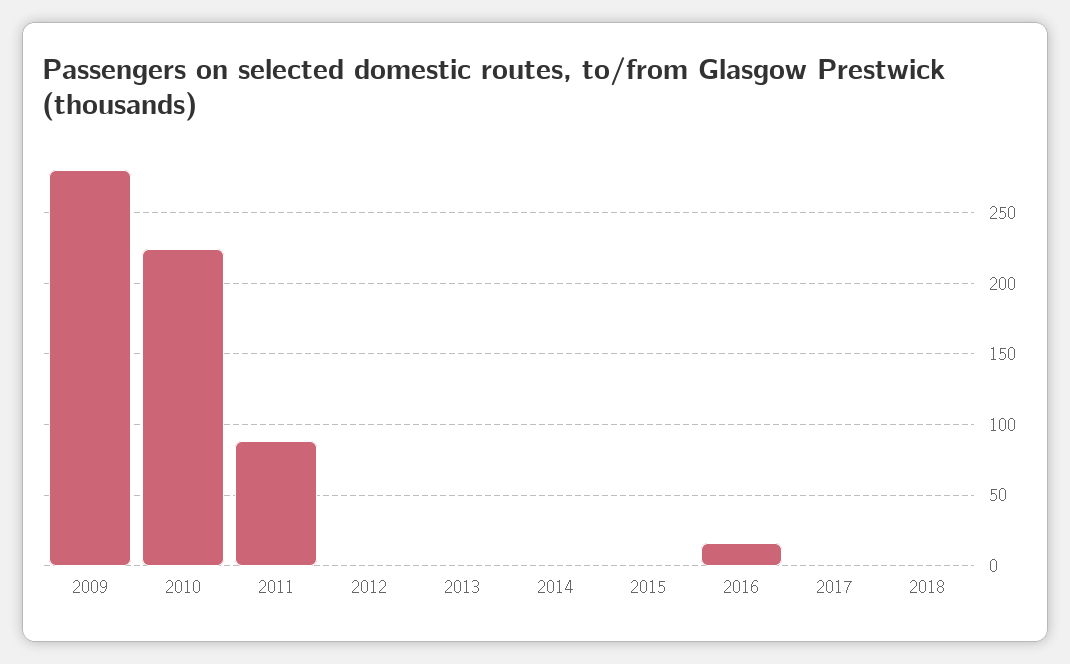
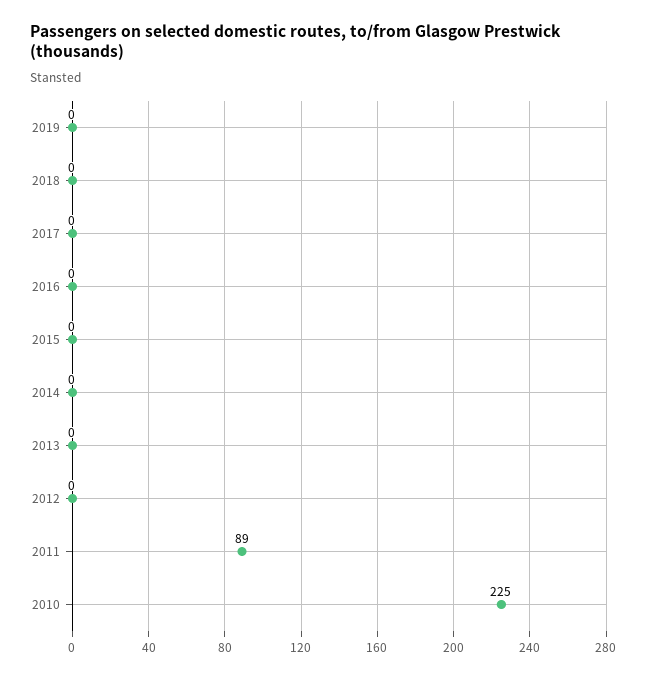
2009: 280 -> none
2016: 15 -> 0
2019: none -> 0

